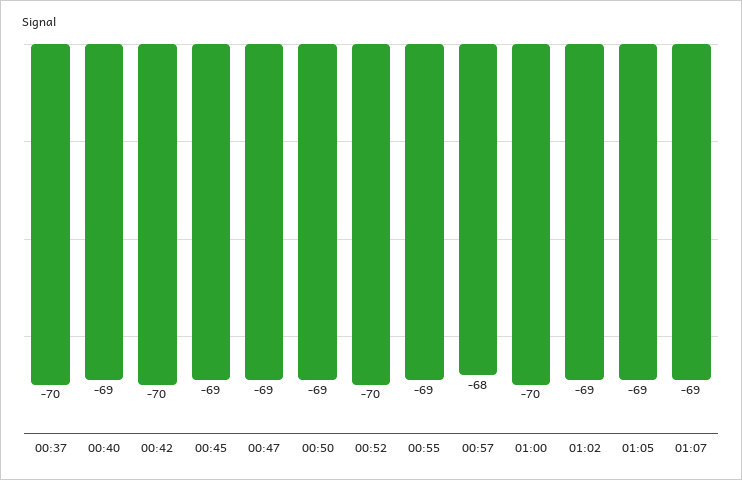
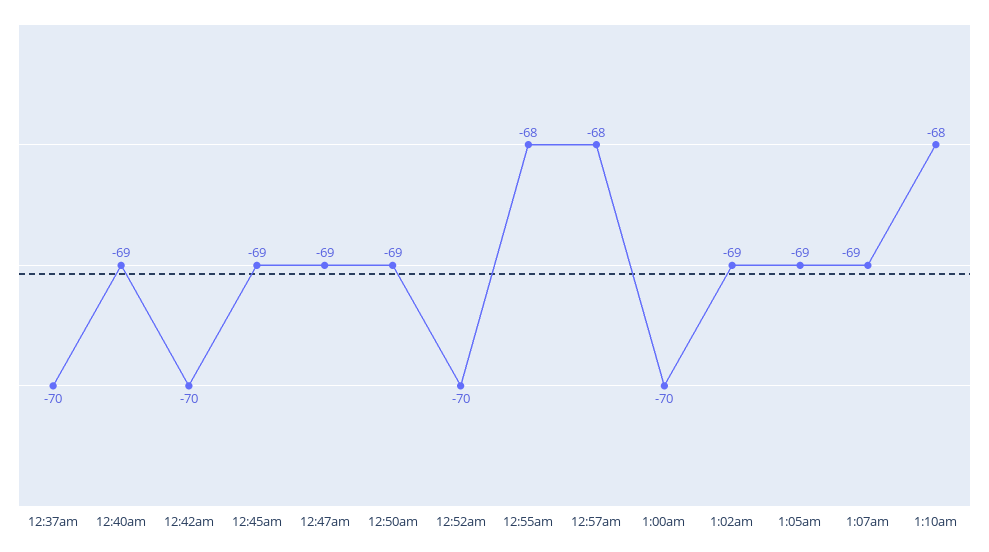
00:55: -69 -> -68
1:10am: none -> -68

